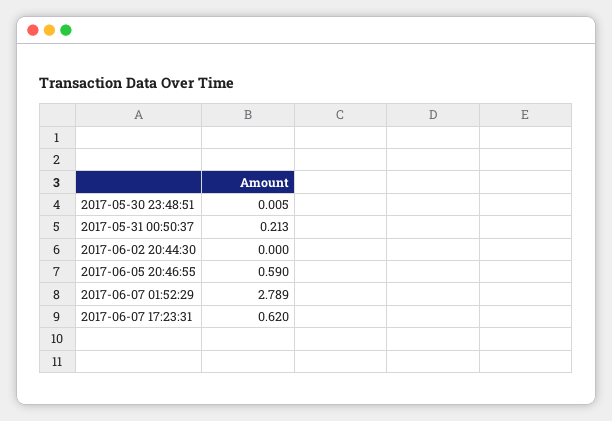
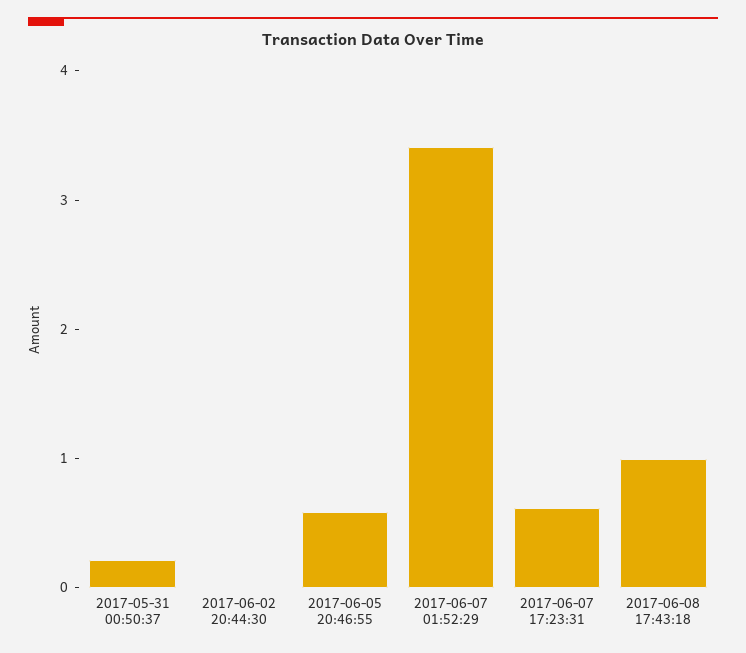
2017-05-30 23:48:51: 0.005 -> none
2017-06-07 01:52:29: 2.789 -> 3.4
2017-06-08 17:43:18: none -> 1

